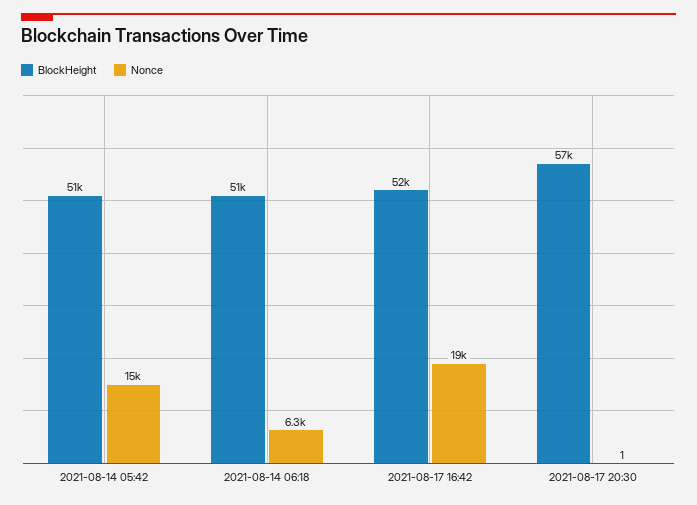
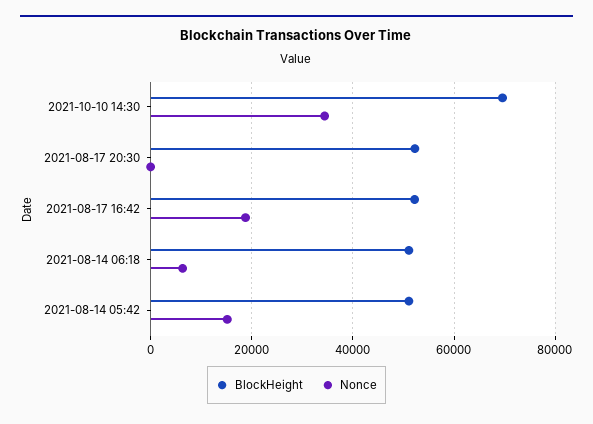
BlockHeight, 2021-08-17 20:30: 57000 -> 52000
BlockHeight, 2021-10-10 14:30: none -> 70000
Nonce, 2021-10-10 14:30: none -> 34000

